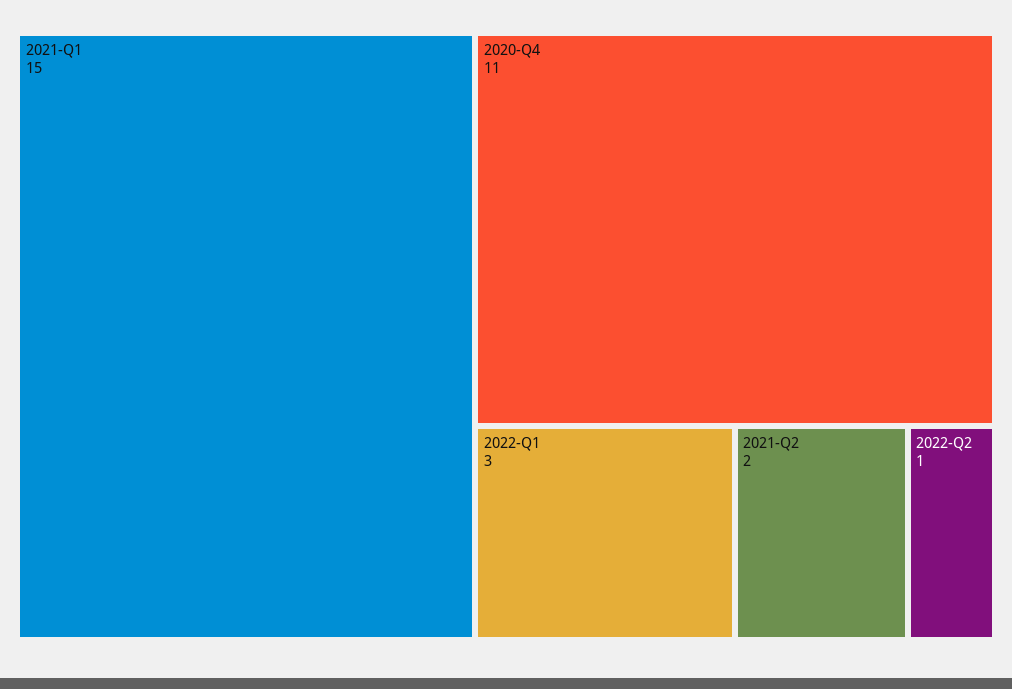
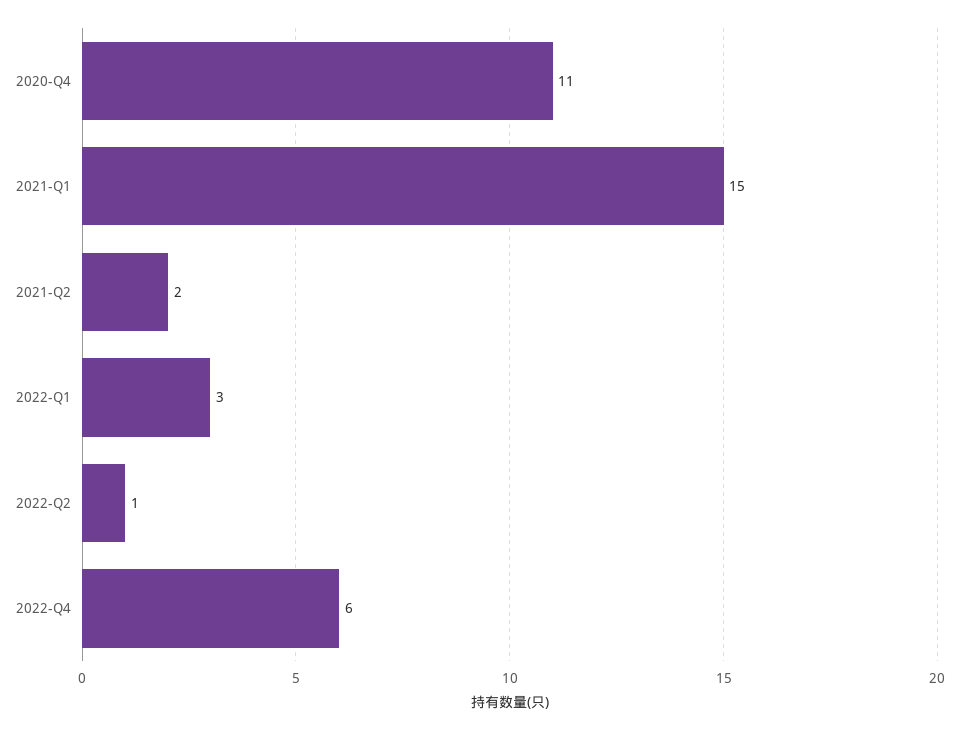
2022-Q4: none -> 6

